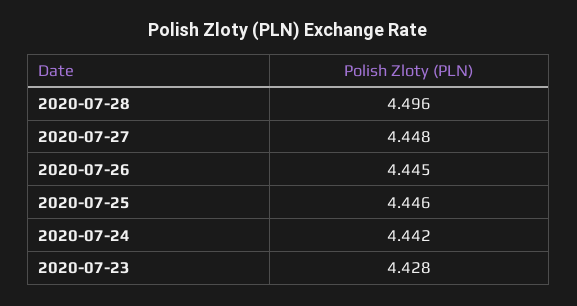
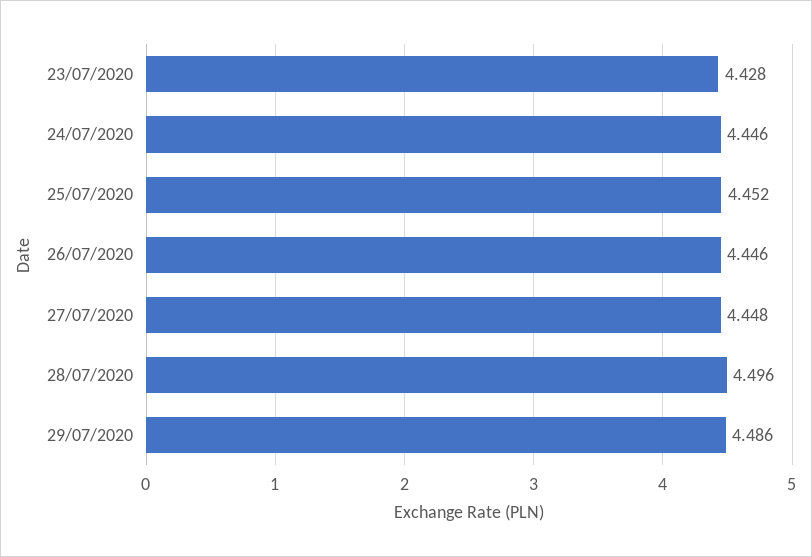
2020-07-26: 4.445 -> 4.446
2020-07-25: 4.446 -> 4.452
2020-07-24: 4.442 -> 4.446
29/07/2020: none -> 4.486

